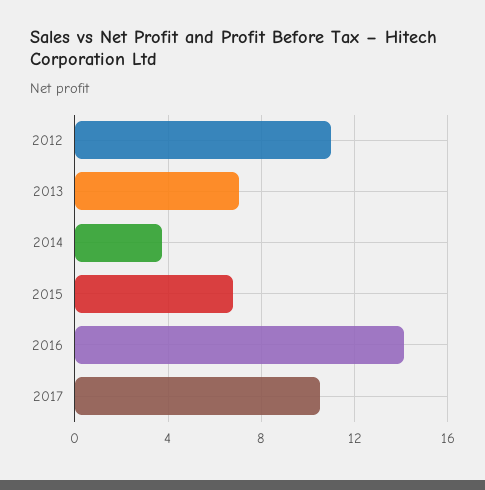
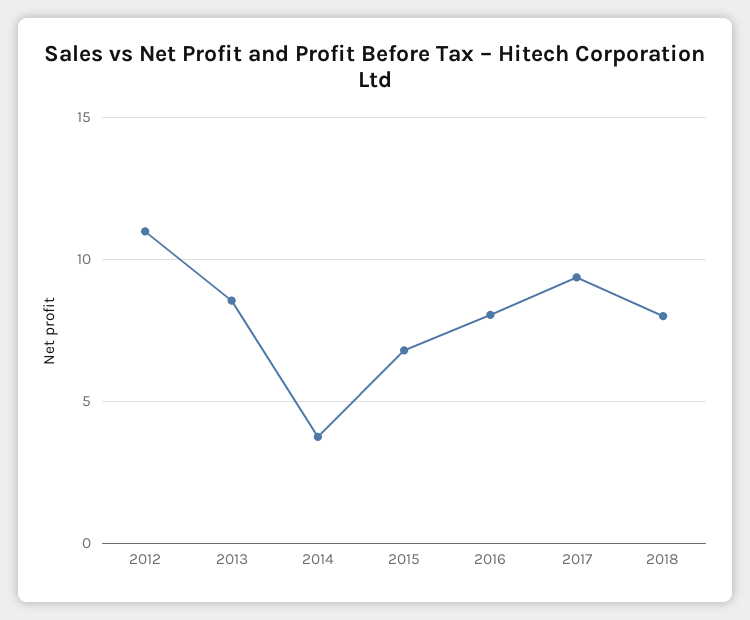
2013: 7 -> 8.5
2016: 14 -> 8
2017: 10.5 -> 9.5
2018: none -> 8

